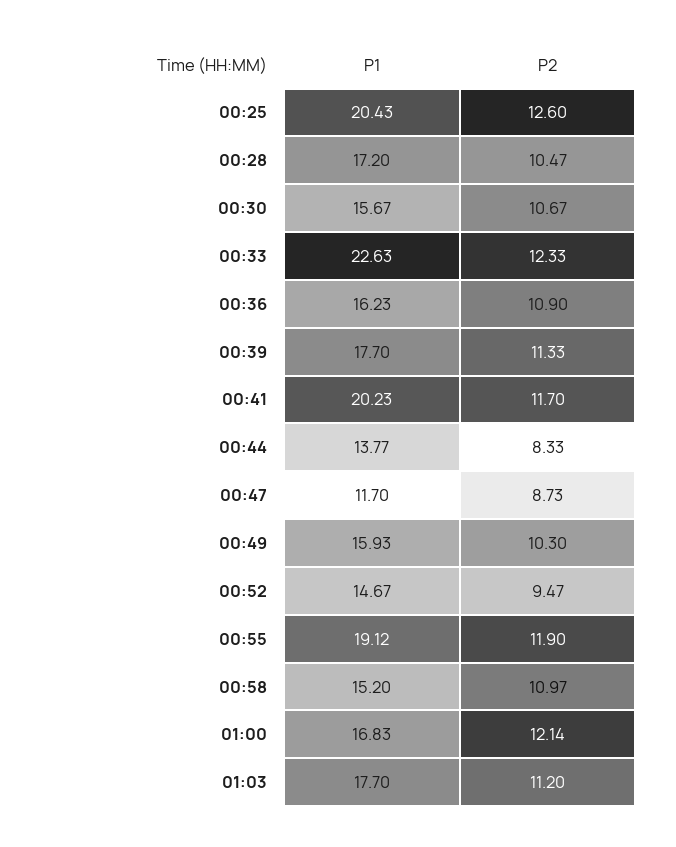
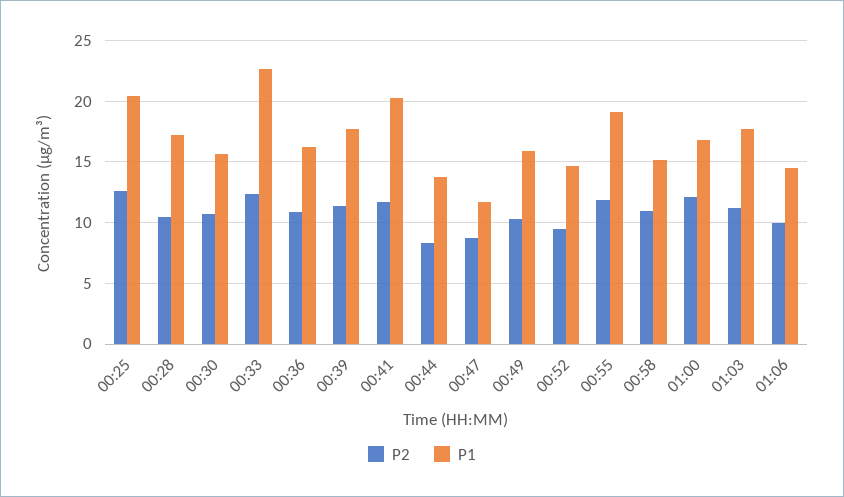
P2, 01:06: none -> 10
P1, 01:06: none -> 14.5

